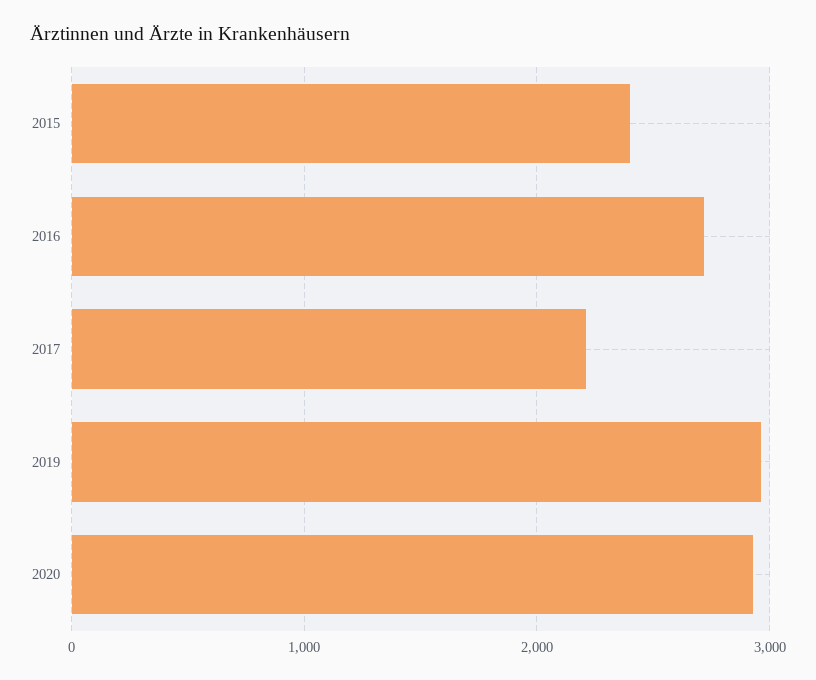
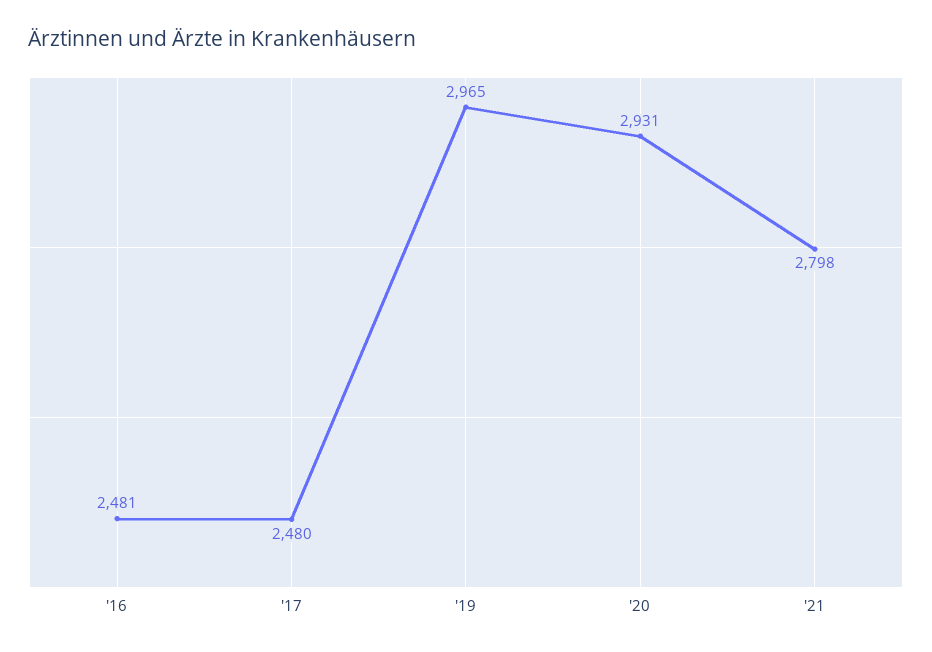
2015: 2400 -> none
2016: 2700 -> 2481
2017: 2200 -> 2480
'21: none -> 2798

